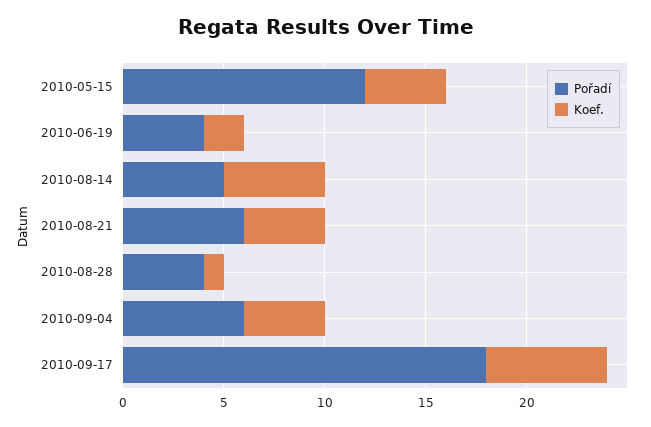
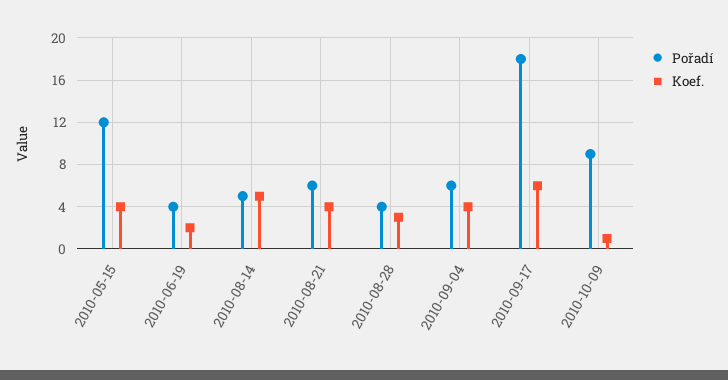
Koef., 2010-08-28: 1 -> 3
Pořadí, 2010-10-09: none -> 9
Koef., 2010-10-09: none -> 1

